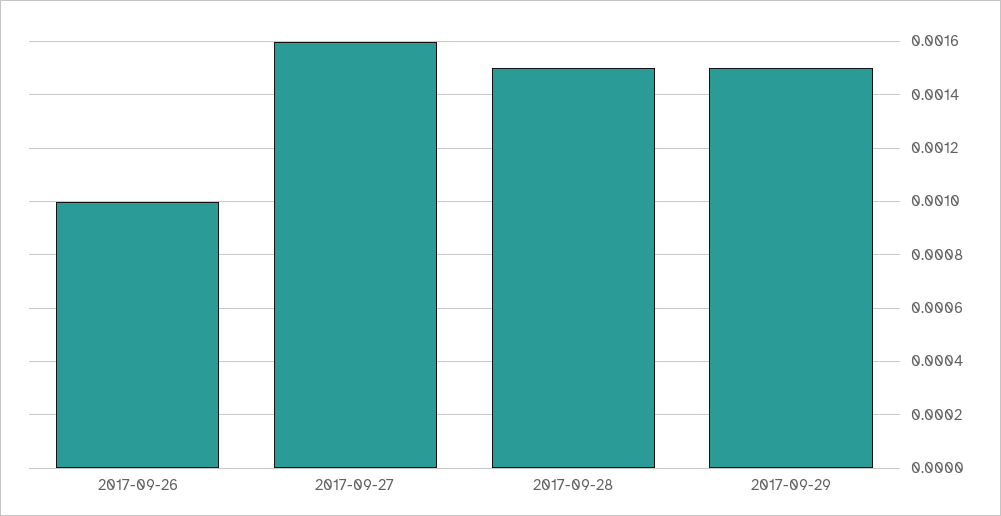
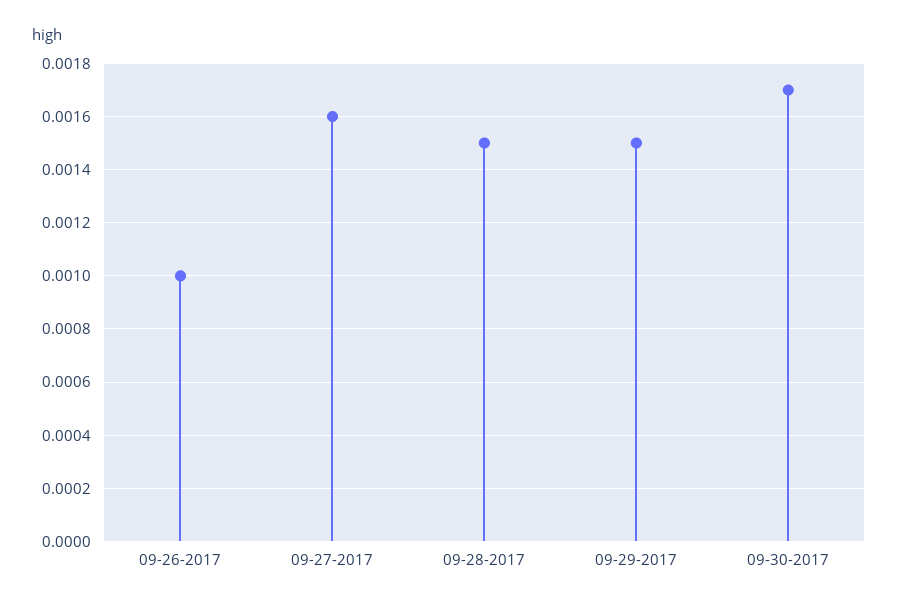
09-30-2017: none -> 0.0017

